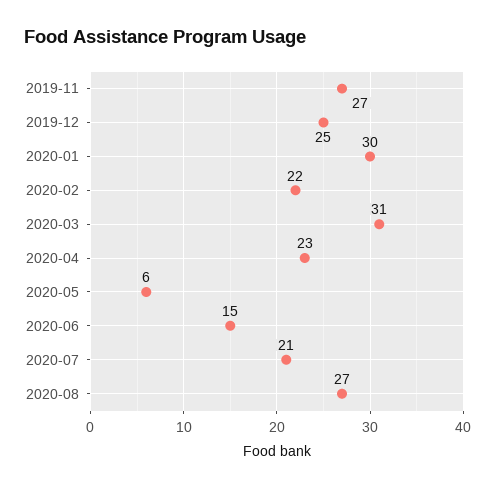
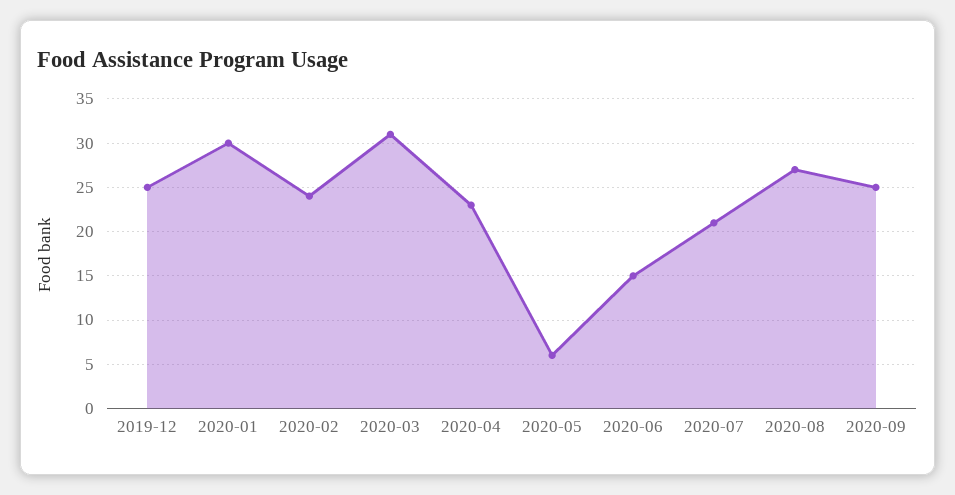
2019-11: 27 -> none
2020-02: 22 -> 24
2020-09: none -> 25

